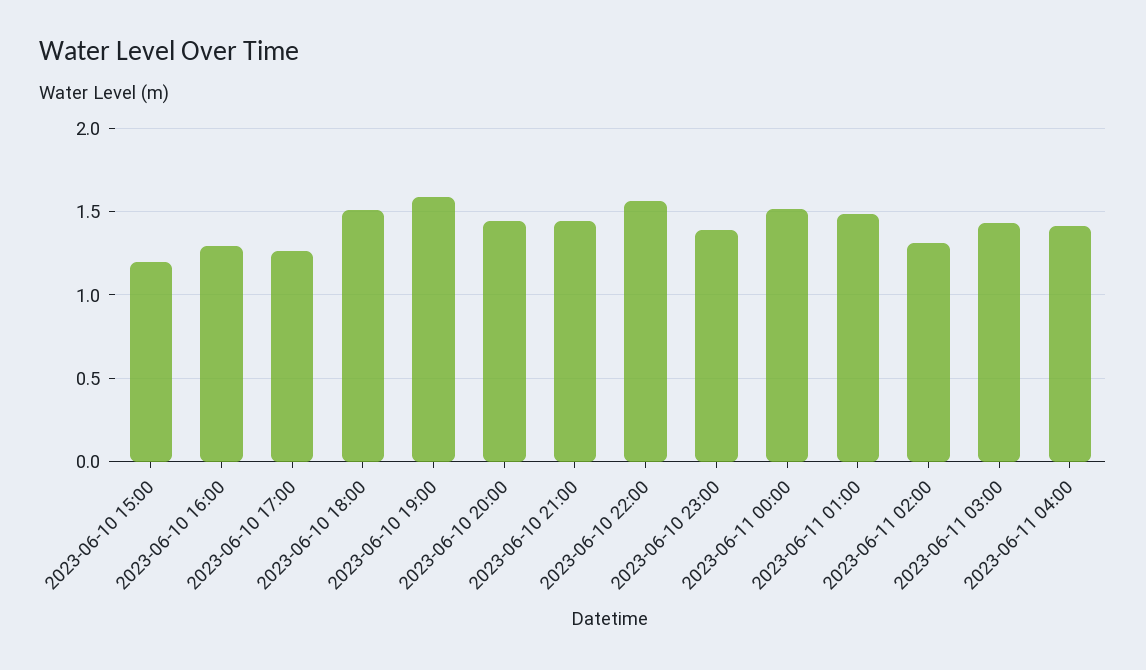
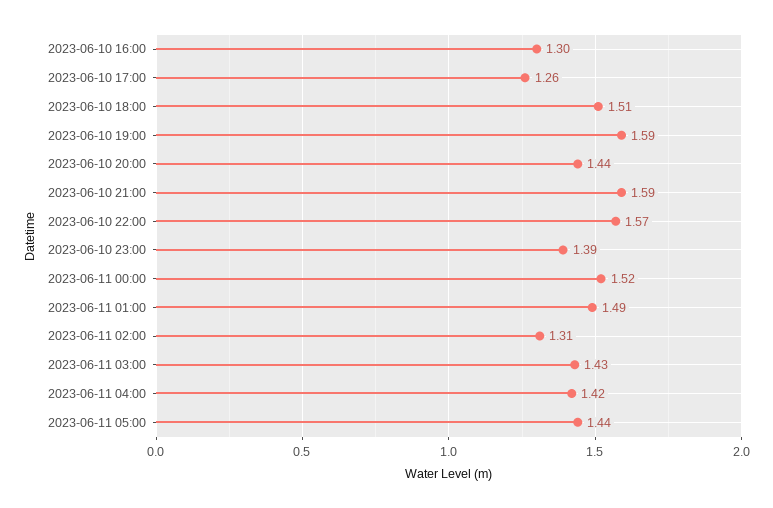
2023-06-10 15:00: 1.2 -> none
2023-06-10 21:00: 1.45 -> 1.59
2023-06-11 05:00: none -> 1.44

